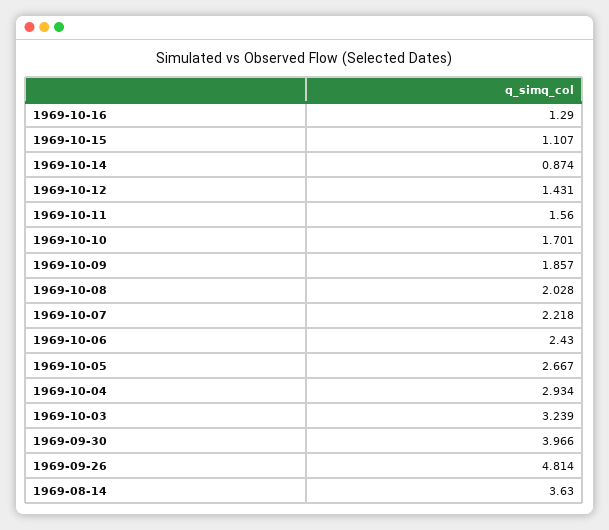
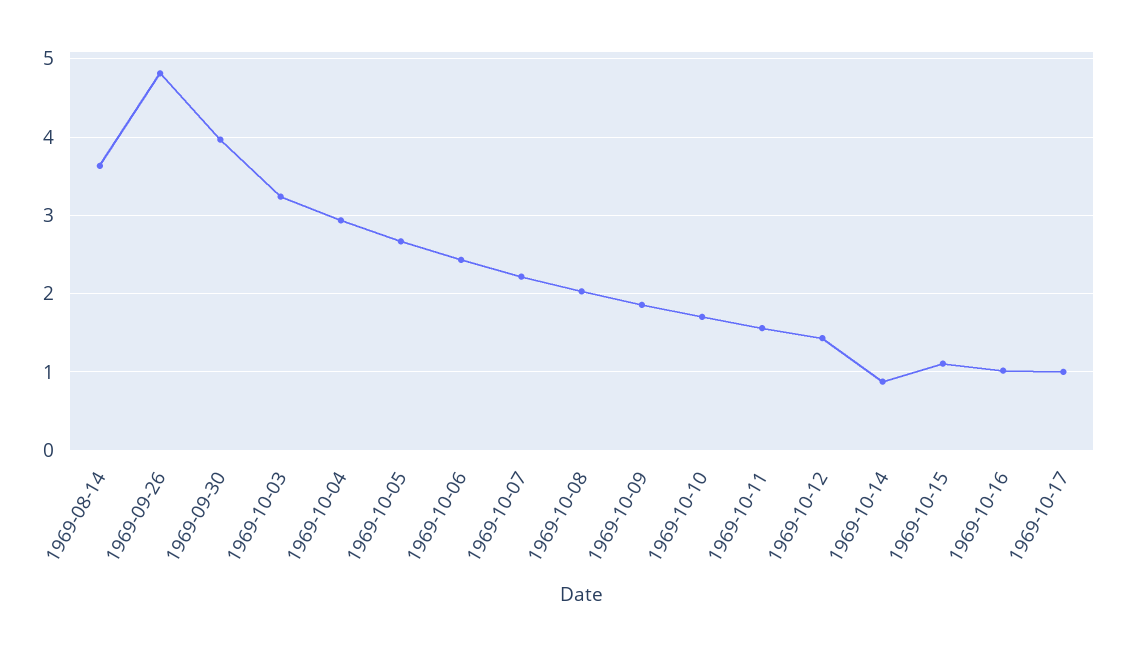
1969-10-16: 1.29 -> 1
1969-10-17: none -> 1

